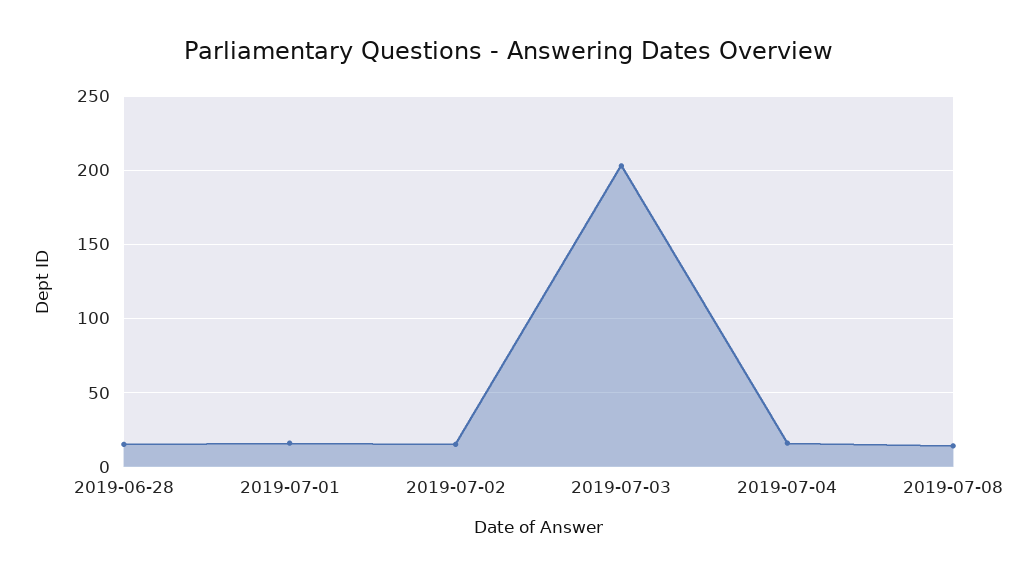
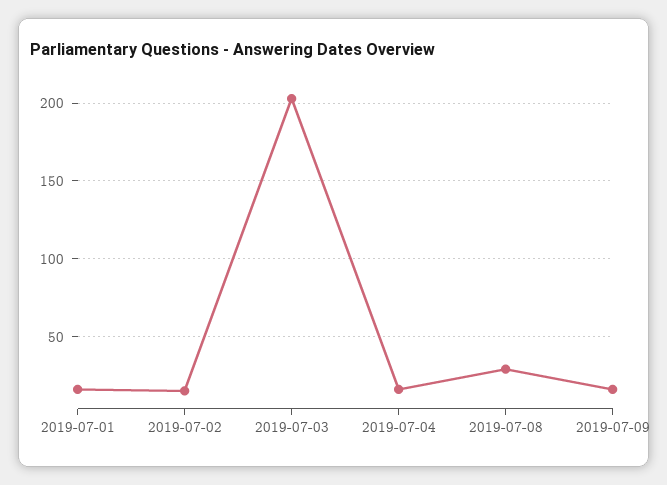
2019-06-28: 15 -> none
2019-07-08: 15 -> 30
2019-07-09: none -> 15

